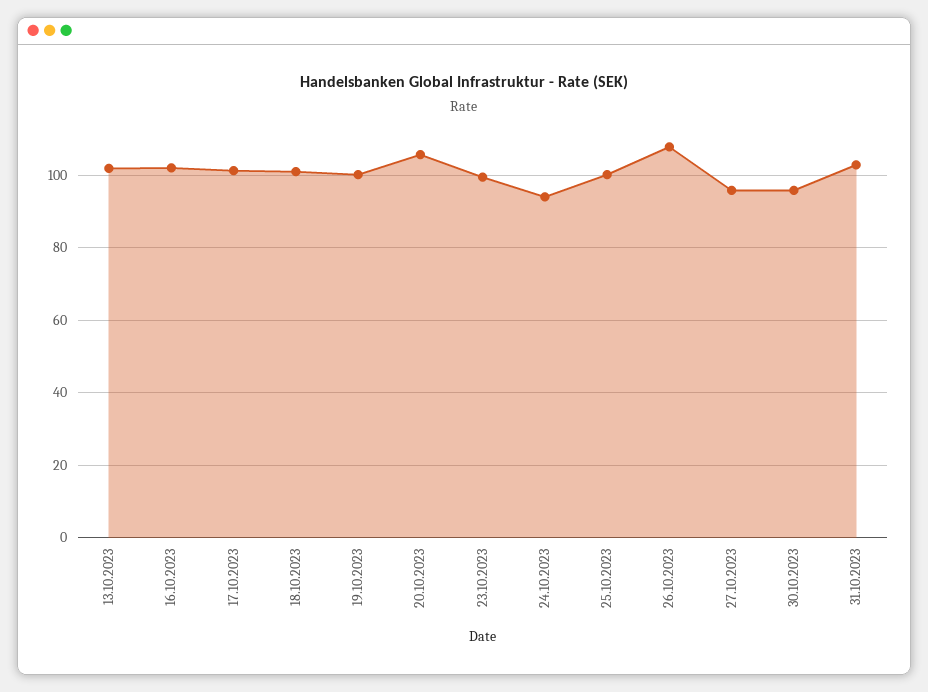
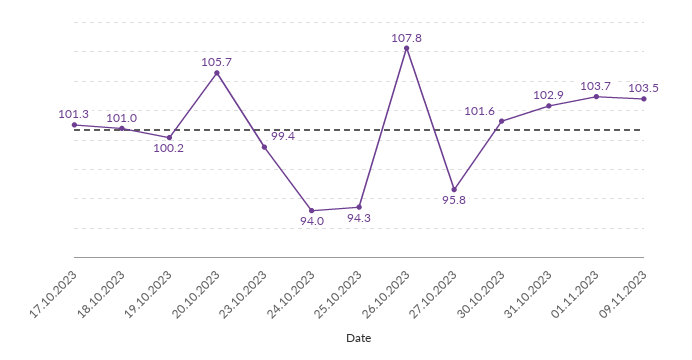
13.10.2023: 102 -> none
16.10.2023: 102 -> none
25.10.2023: 100 -> 94.3
30.10.2023: 96 -> 101.6
01.11.2023: none -> 103.7
09.11.2023: none -> 103.5

